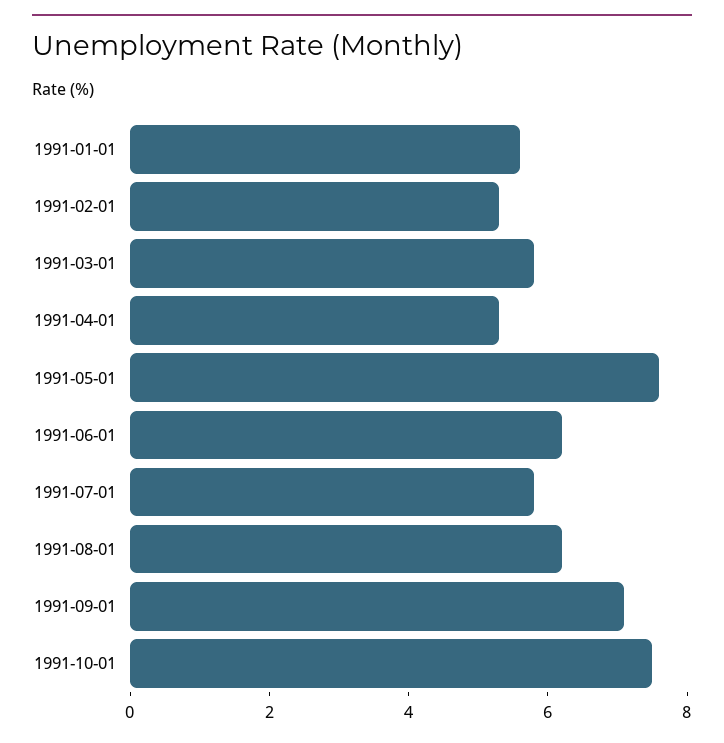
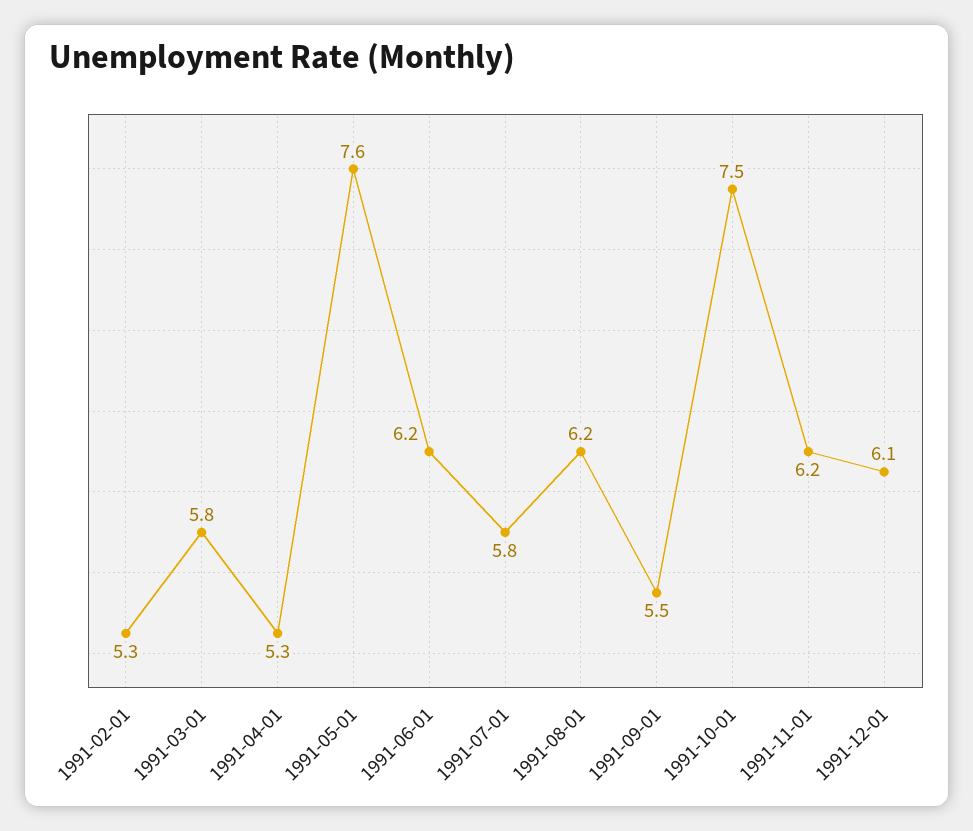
1991-01-01: 5.5 -> none
1991-09-01: 7 -> 5.5
1991-11-01: none -> 6.2
1991-12-01: none -> 6.1

